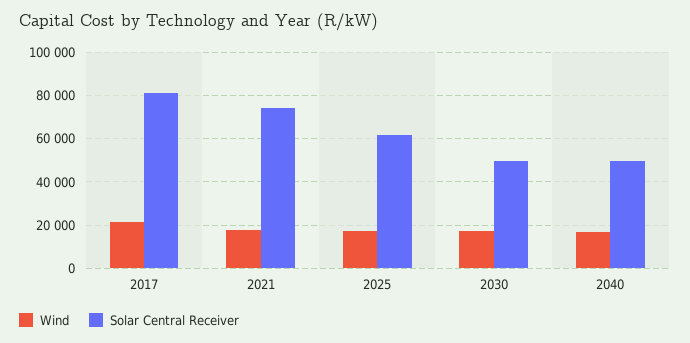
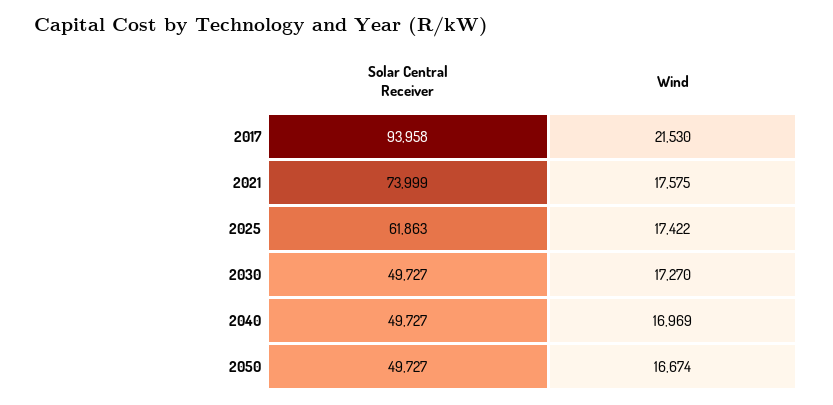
Solar Central Receiver, 2017: 80000 -> 93958
Solar Central Receiver, 2050: none -> 49727
Wind, 2050: none -> 16674

